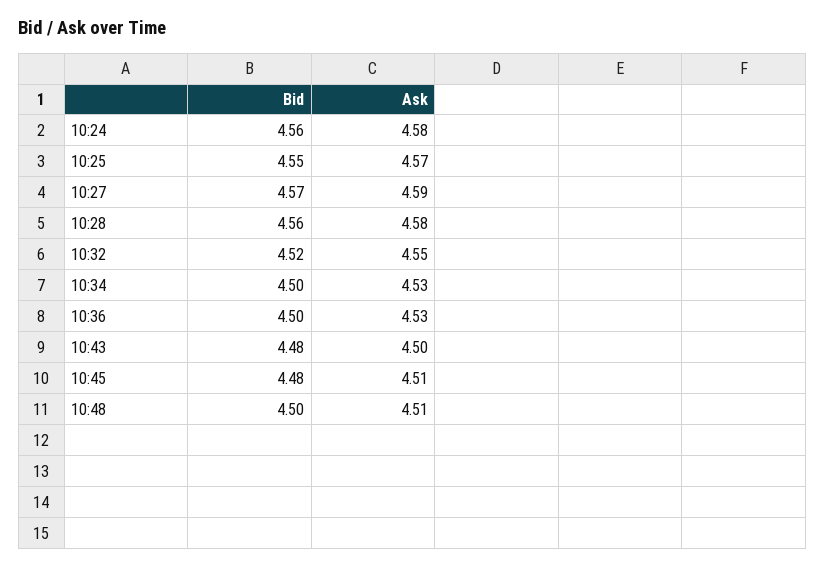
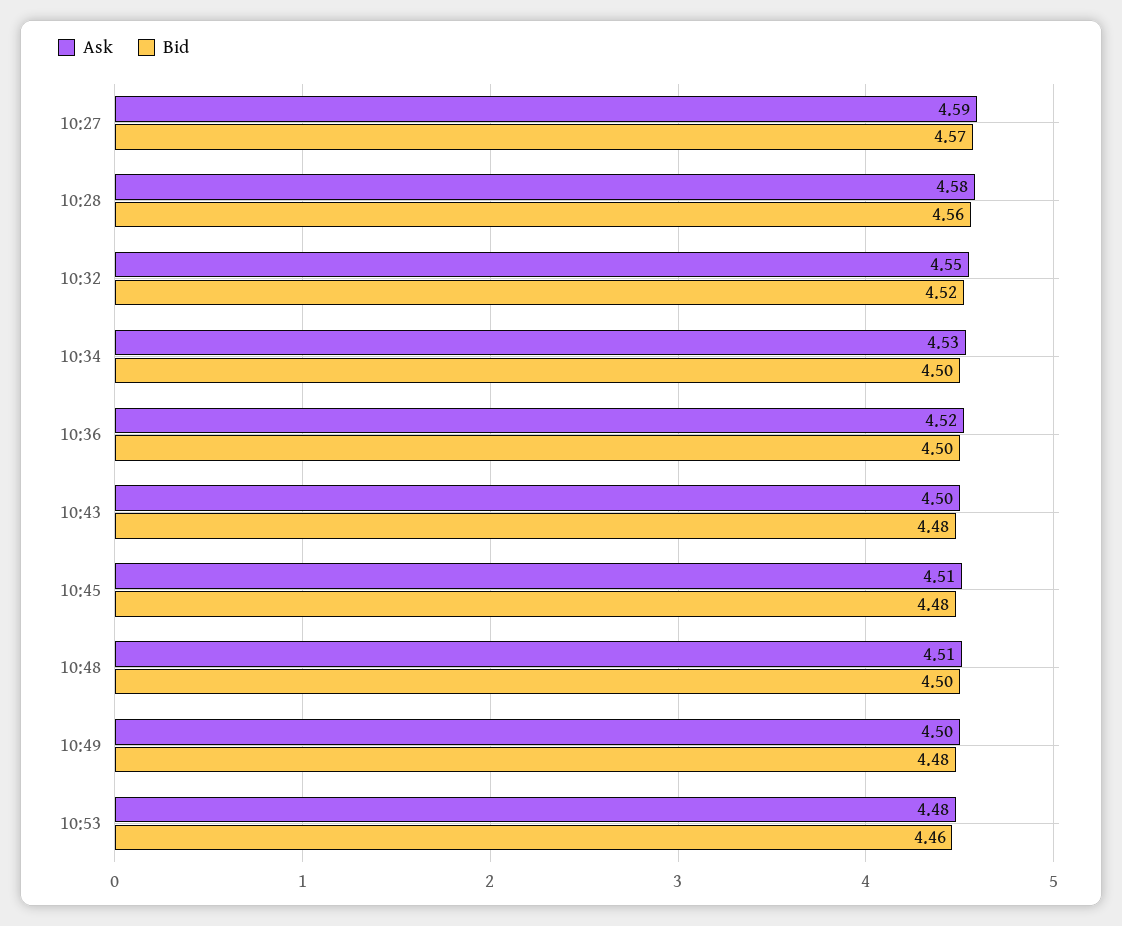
Bid, 10:24: 4.56 -> none
Ask, 10:24: 4.58 -> none
Bid, 10:25: 4.55 -> none
Ask, 10:25: 4.57 -> none
Ask, 10:36: 4.53 -> 4.52
Ask, 10:49: none -> 4.5
Bid, 10:49: none -> 4.48
Ask, 10:53: none -> 4.48
Bid, 10:53: none -> 4.46

